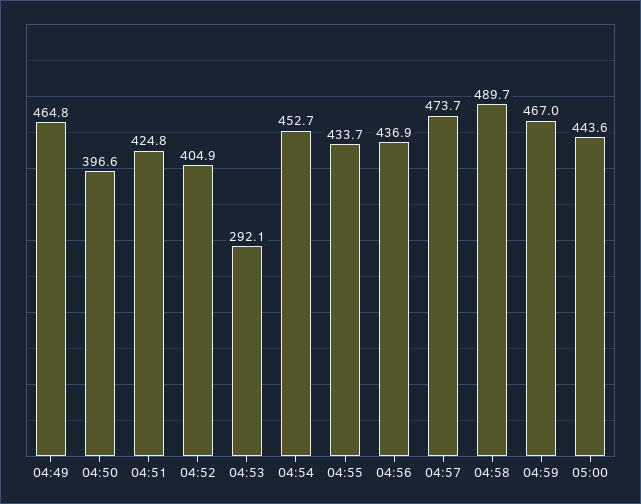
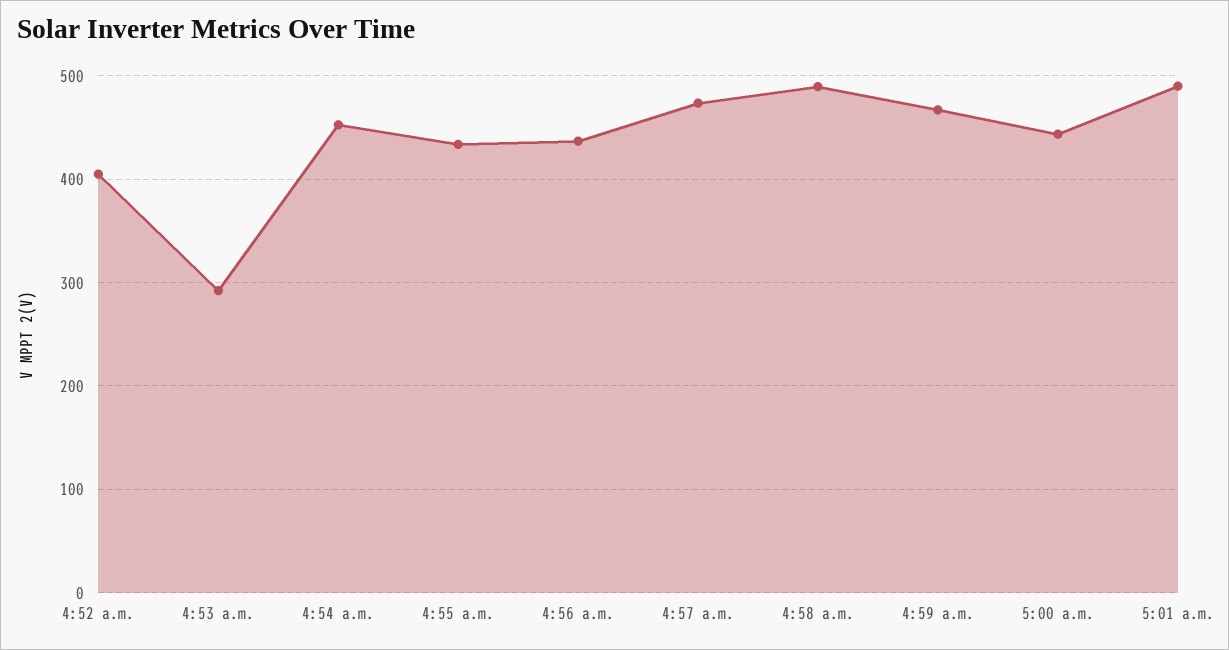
04:49: 464.8 -> none
04:50: 396.6 -> none
04:51: 424.8 -> none
5:01 a.m.: none -> 490

